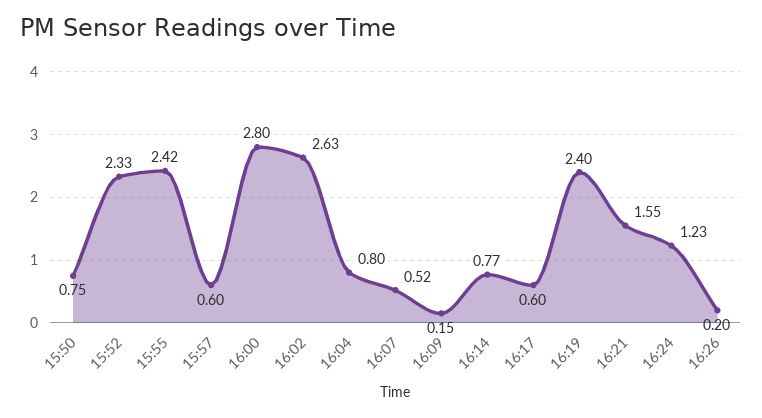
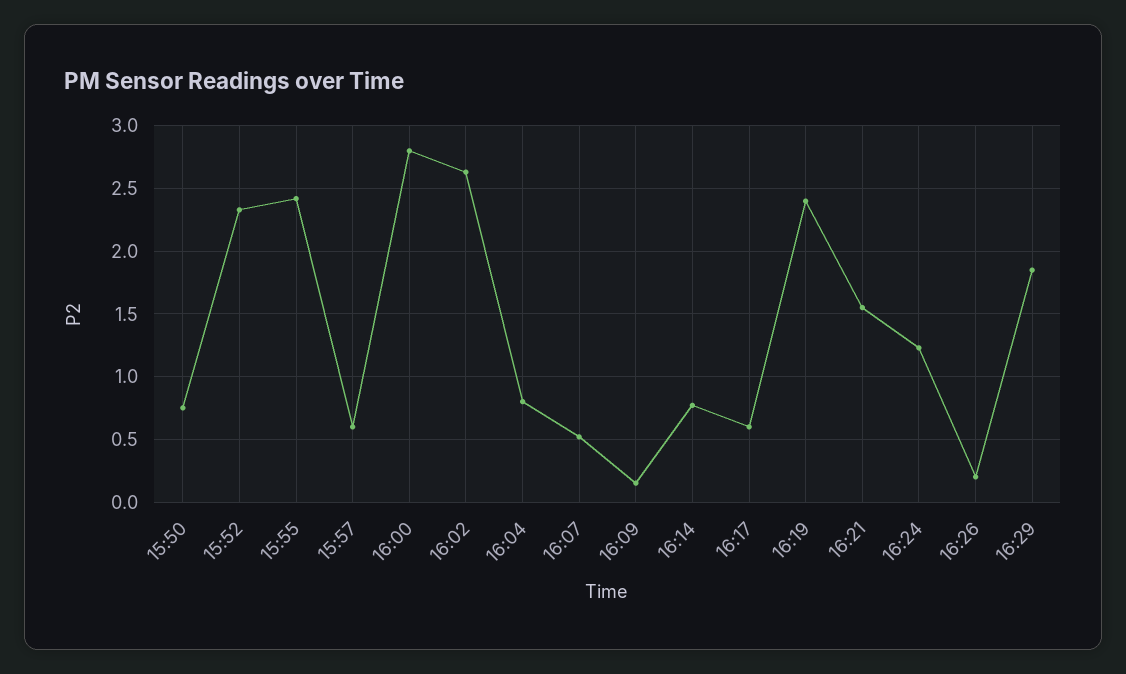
16:29: none -> 1.85

